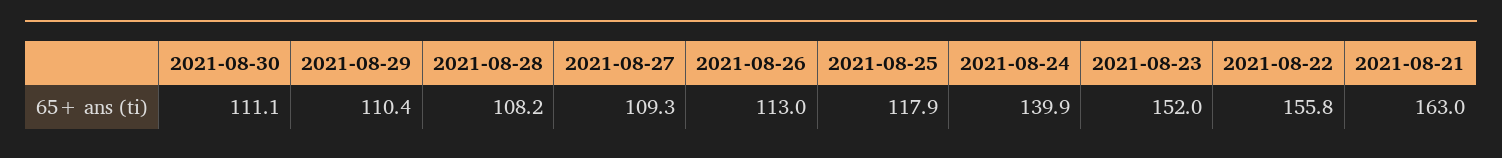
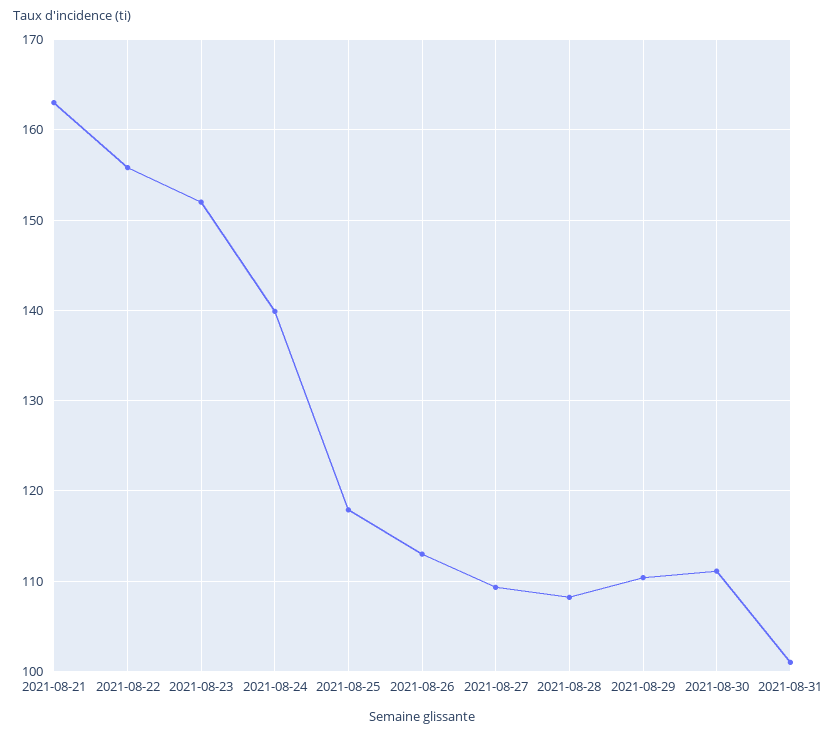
2021-08-31: none -> 101

